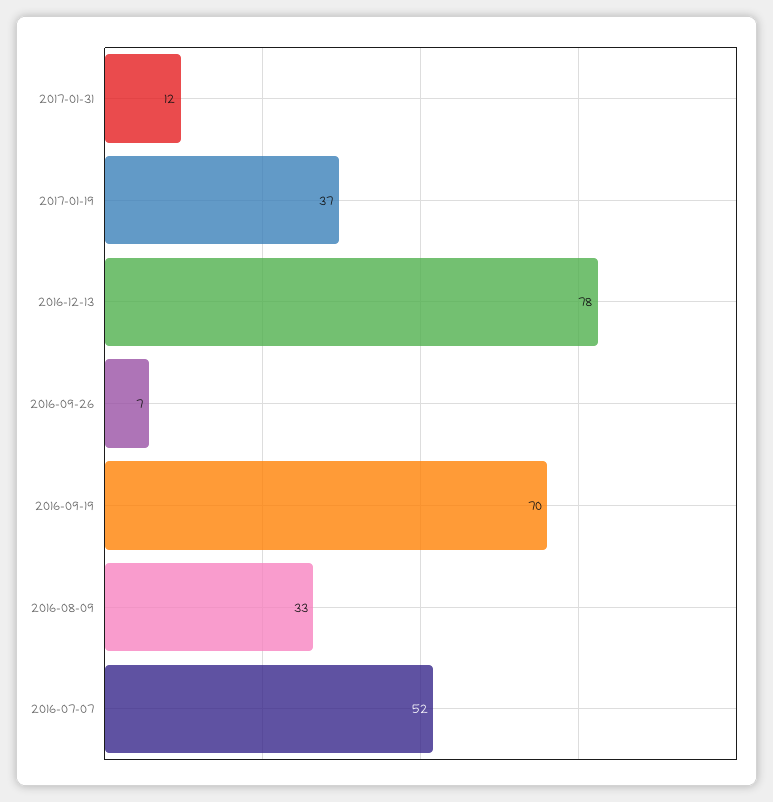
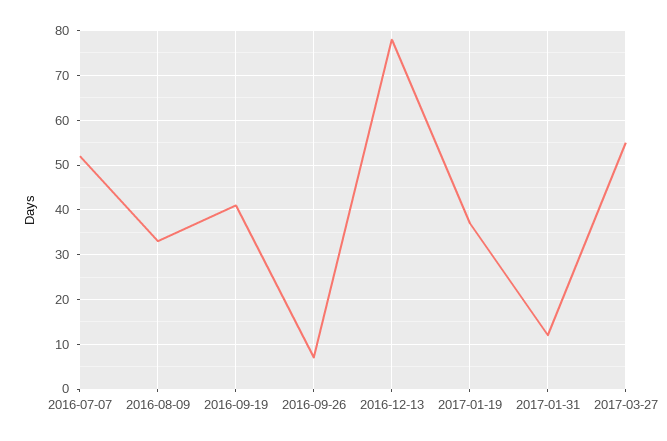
2016-09-19: 70 -> 40
2017-03-27: none -> 55

